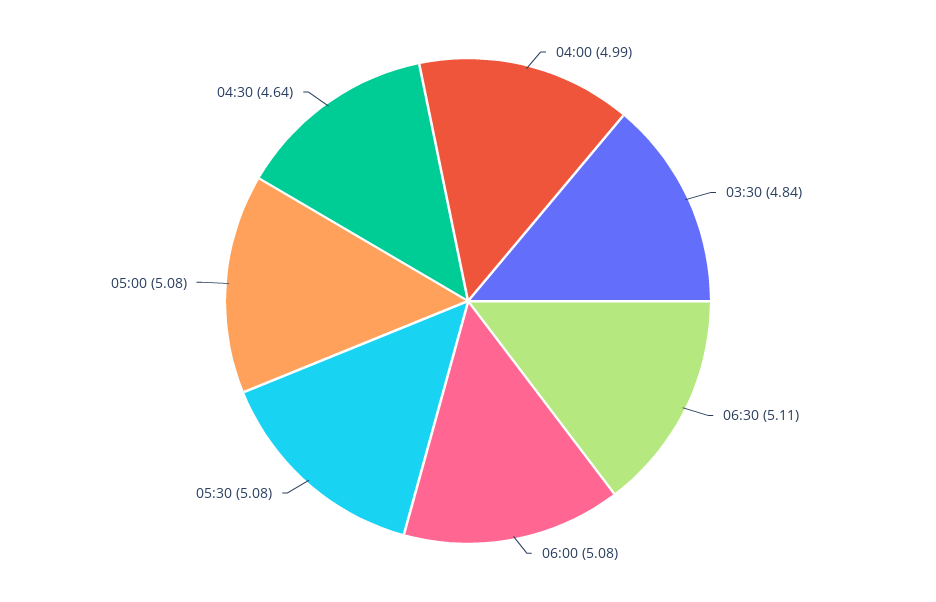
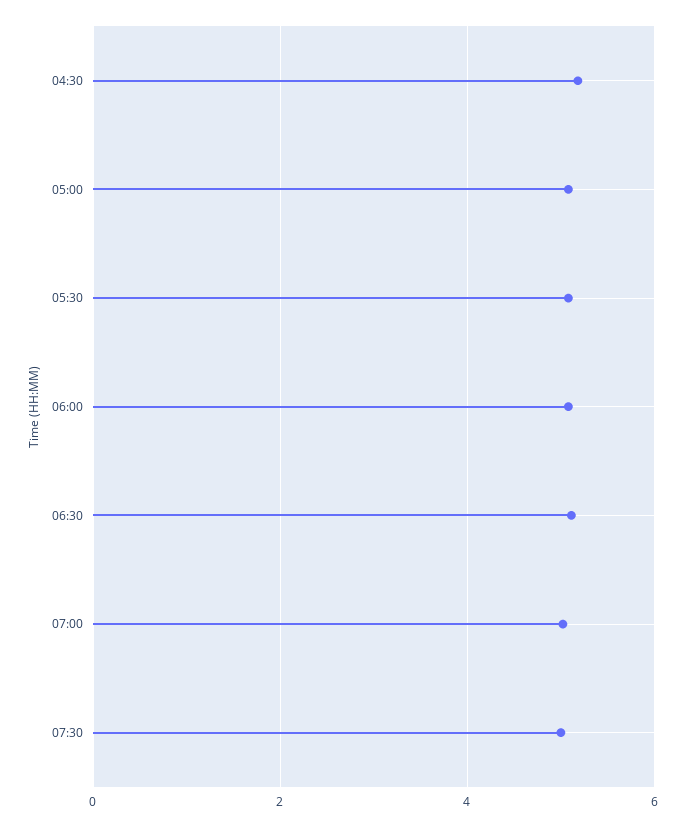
04:00: 4.99 -> none
03:30: 4.84 -> none
04:30: 4.64 -> 5.2
07:00: none -> 5
07:30: none -> 5

